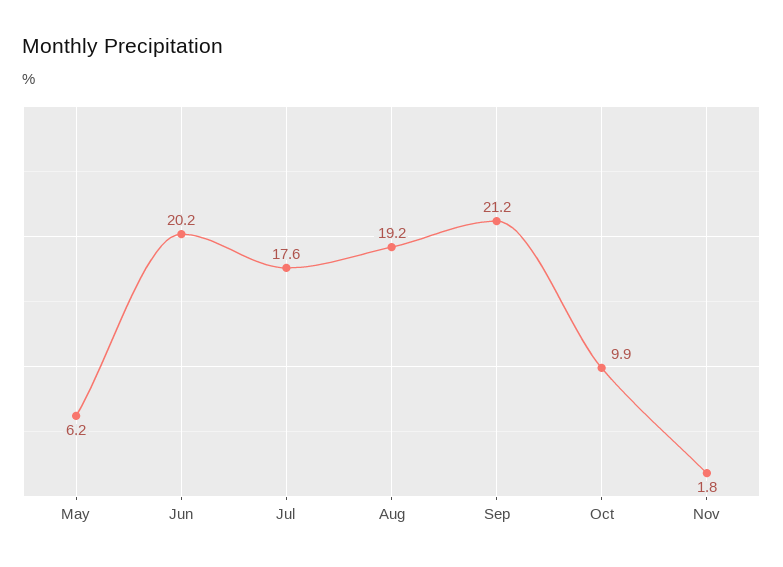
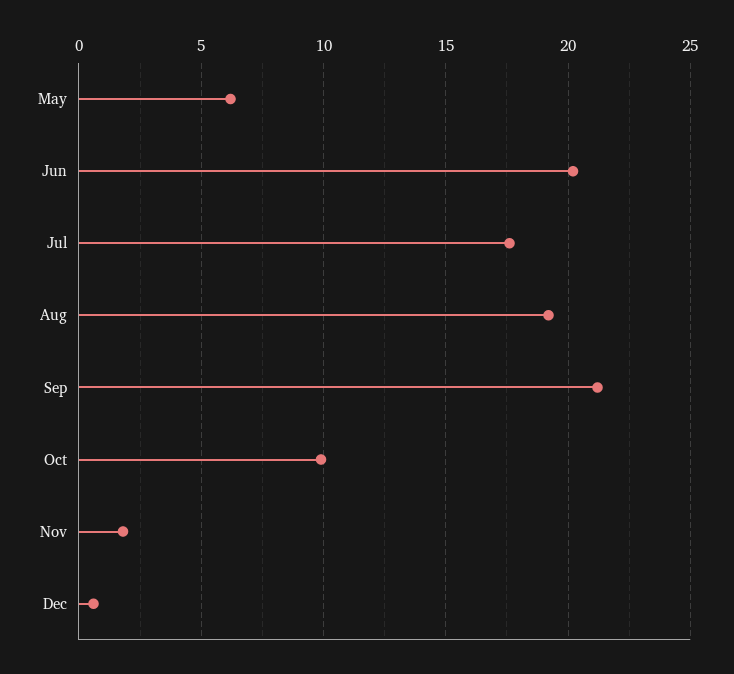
Dec: none -> 0.5

